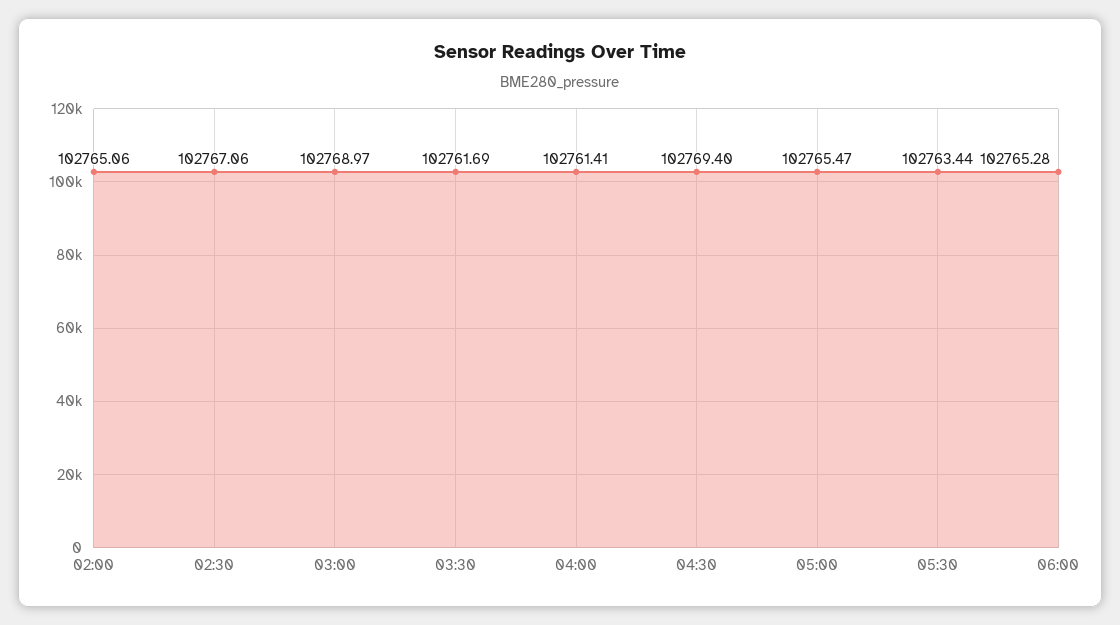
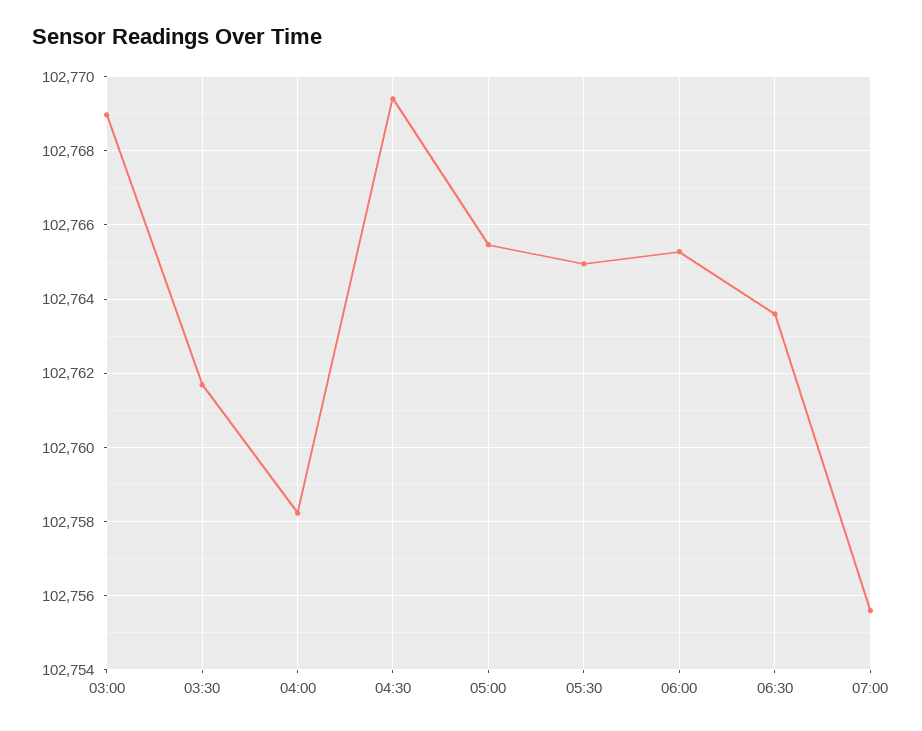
02:00: 102765.06 -> none
02:30: 102767.06 -> none
04:00: 102761.41 -> 102758.2
05:30: 102763.44 -> 102765
06:30: none -> 102763.6
07:00: none -> 102755.6

